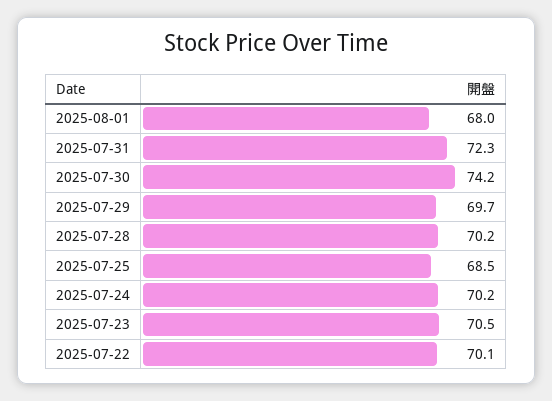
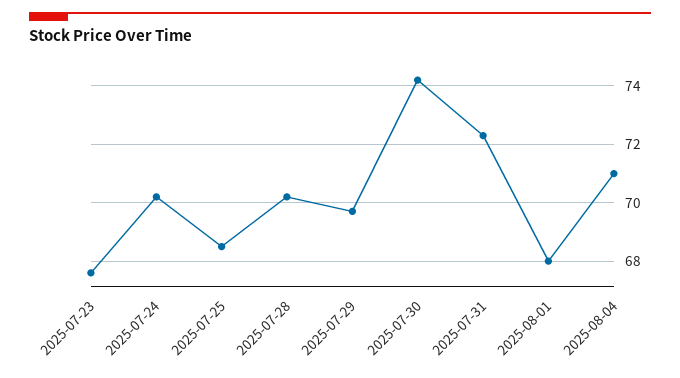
2025-07-23: 70.5 -> 67.5
2025-07-22: 70.1 -> none
2025-08-04: none -> 71

